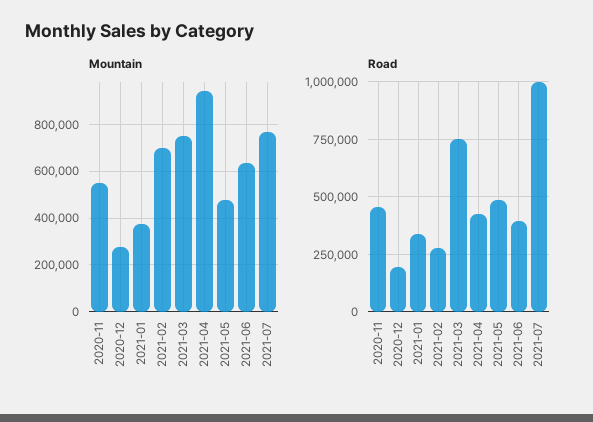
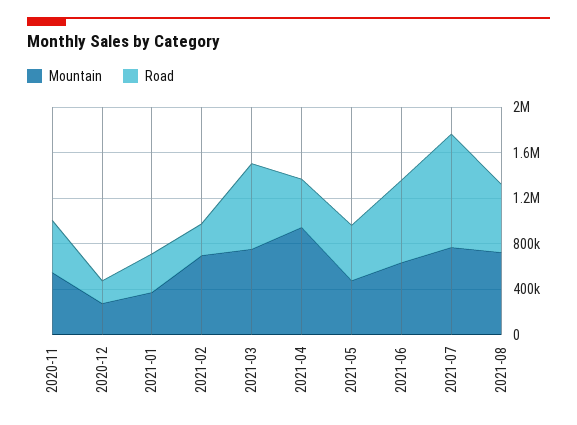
Road, 2021-06: 400000 -> 700000
Mountain, 2021-08: none -> 700000
Road, 2021-08: none -> 600000

